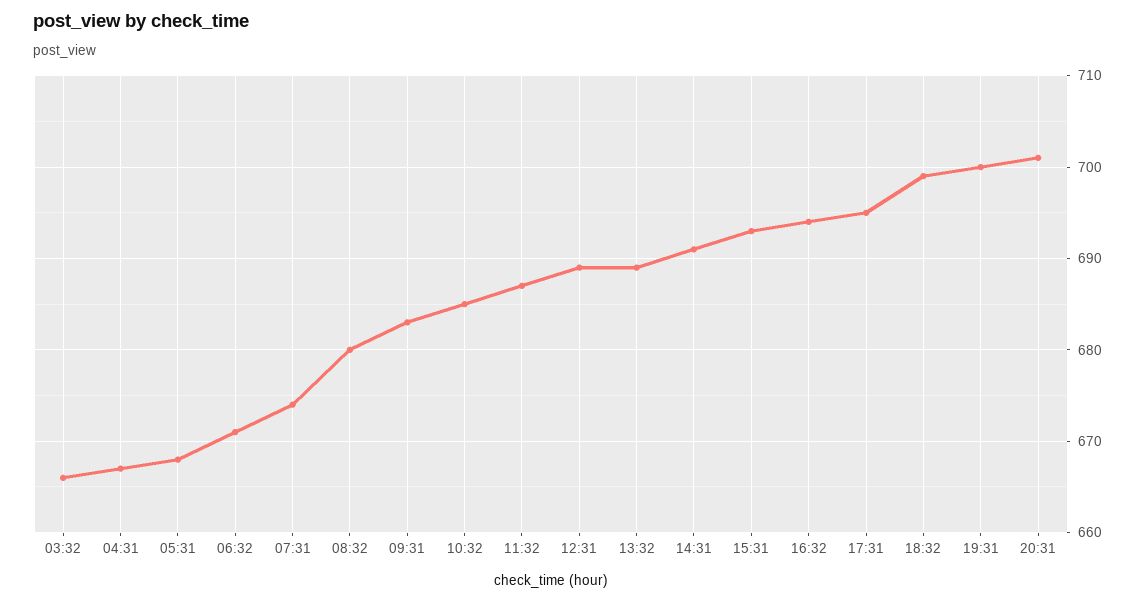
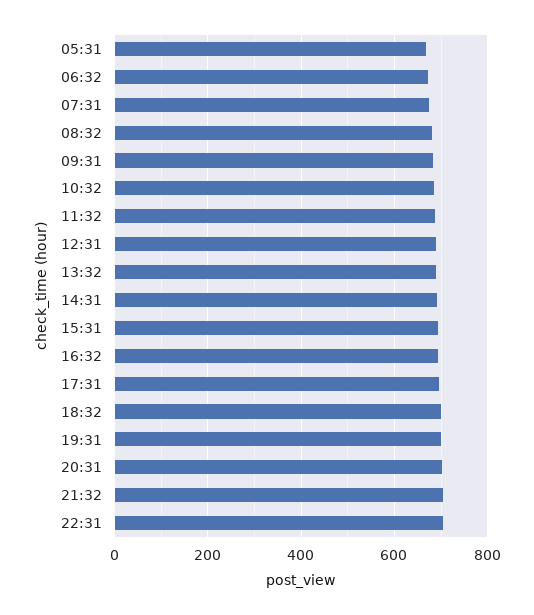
03:32: 666 -> none
04:31: 667 -> none
21:32: none -> 700
22:31: none -> 700

